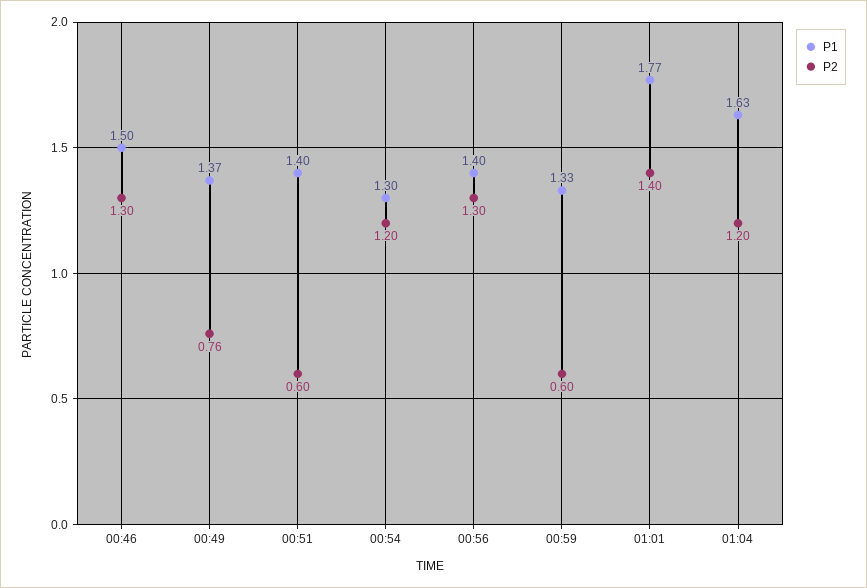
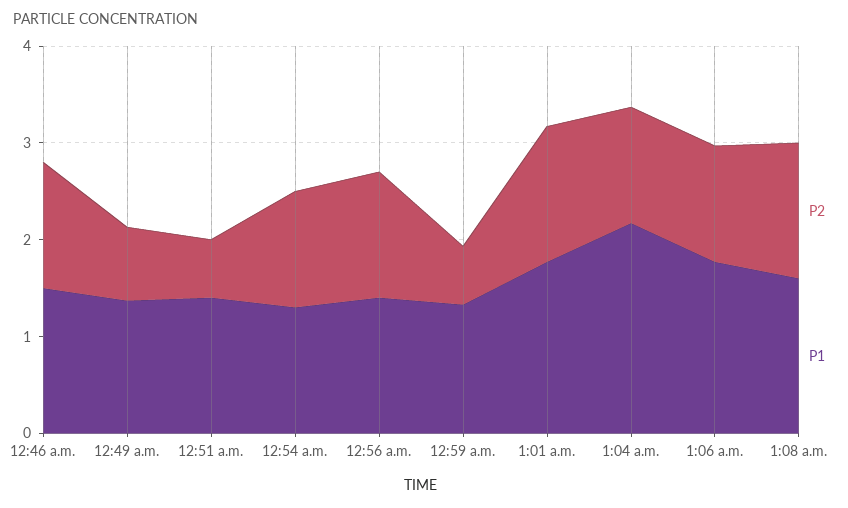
P1, 01:04: 1.63 -> 2.2
P2, 1:06 a.m.: none -> 1.2
P1, 1:06 a.m.: none -> 1.8
P2, 1:08 a.m.: none -> 1.4
P1, 1:08 a.m.: none -> 1.6

